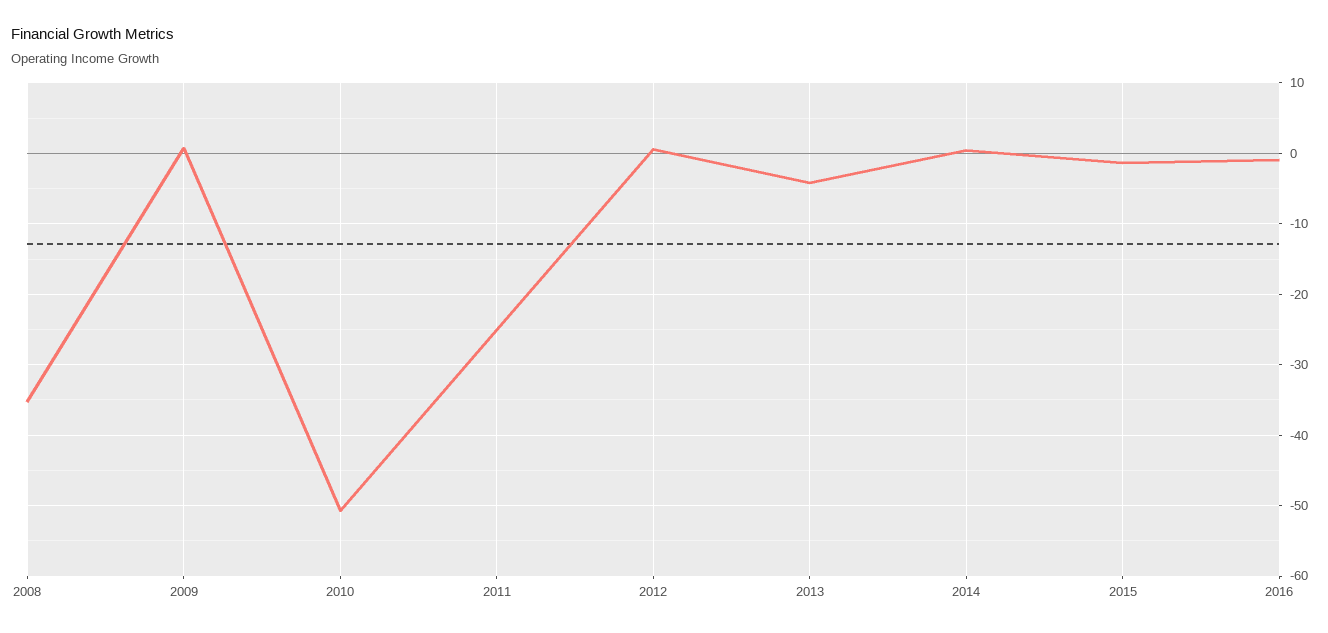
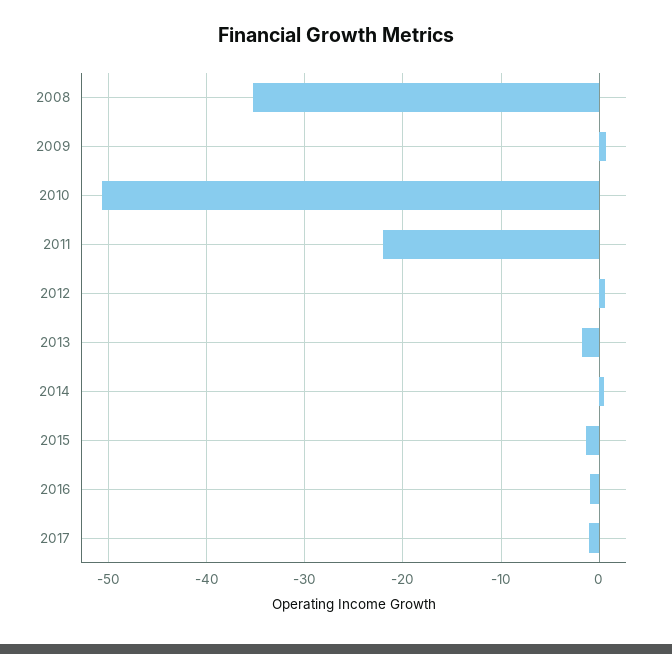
2011: -25 -> -22
2013: -4 -> -2
2017: none -> -1

